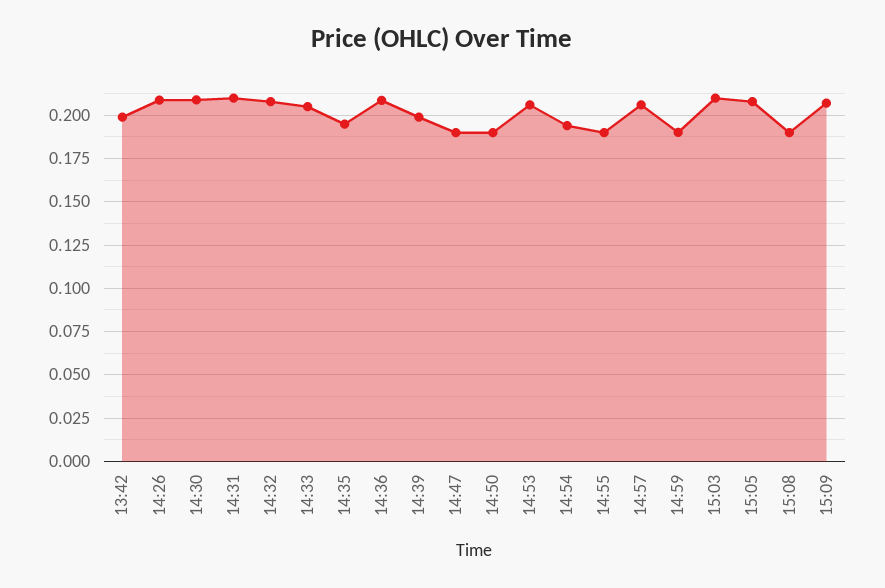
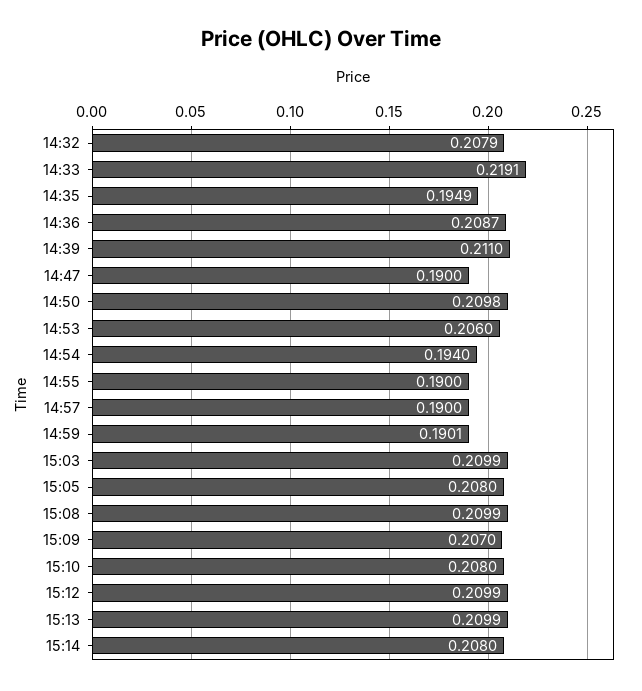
13:42: 0.2 -> none
14:26: 0.21 -> none
14:30: 0.21 -> none
14:31: 0.21 -> none
14:33: 0.205 -> 0.2191
14:39: 0.2 -> 0.211
14:50: 0.19 -> 0.2098
14:57: 0.205 -> 0.19
15:08: 0.19 -> 0.2099
15:10: none -> 0.208
15:12: none -> 0.2099
15:13: none -> 0.2099
15:14: none -> 0.208

